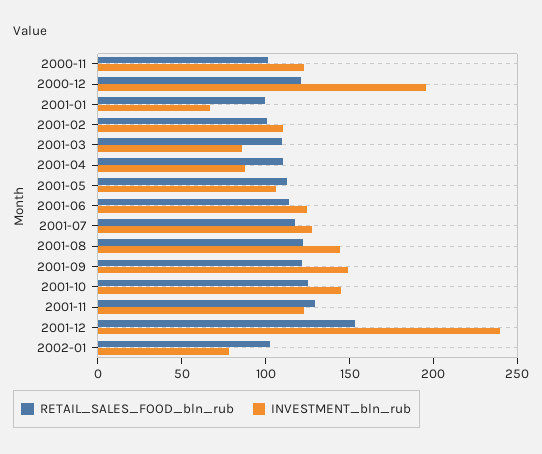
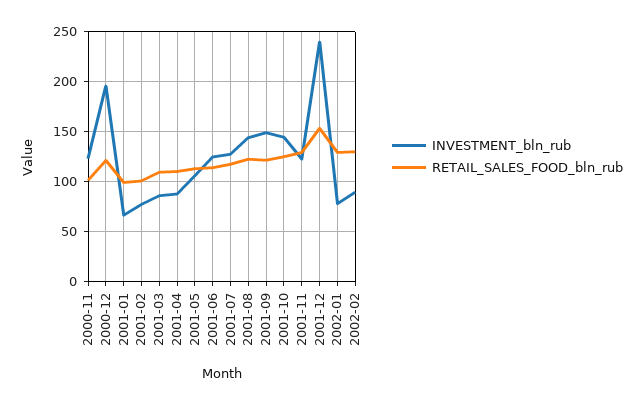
INVESTMENT_bln_rub, 2001-02: 110 -> 80
RETAIL_SALES_FOOD_bln_rub, 2002-01: 100 -> 130
INVESTMENT_bln_rub, 2002-02: none -> 90
RETAIL_SALES_FOOD_bln_rub, 2002-02: none -> 130

